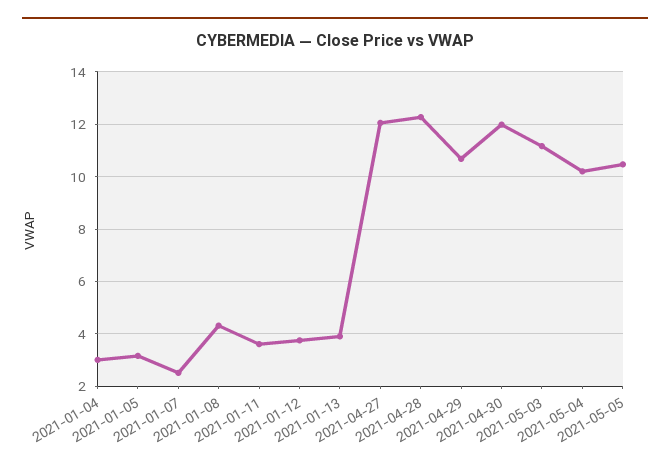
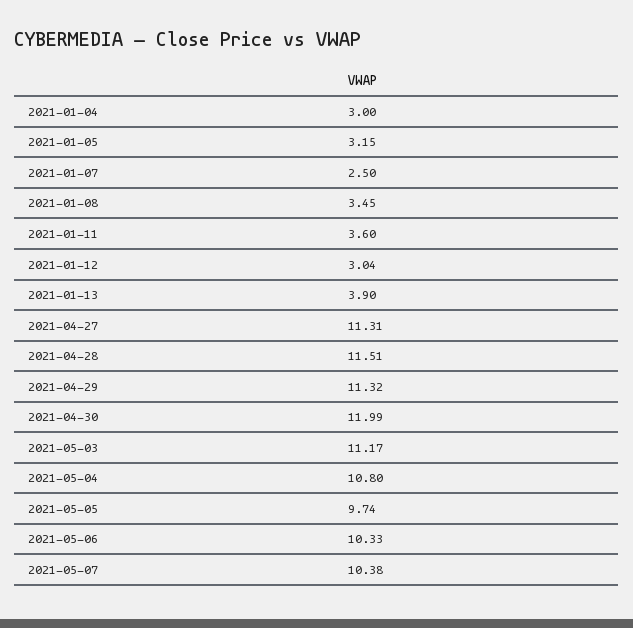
2021-01-08: 4.25 -> 3.45
2021-01-12: 3.75 -> 3.04
2021-04-27: 12 -> 11.31
2021-04-28: 12.25 -> 11.51
2021-04-29: 10.75 -> 11.32
2021-05-04: 10.25 -> 10.8
2021-05-05: 10.5 -> 9.74
2021-05-06: none -> 10.33
2021-05-07: none -> 10.38

